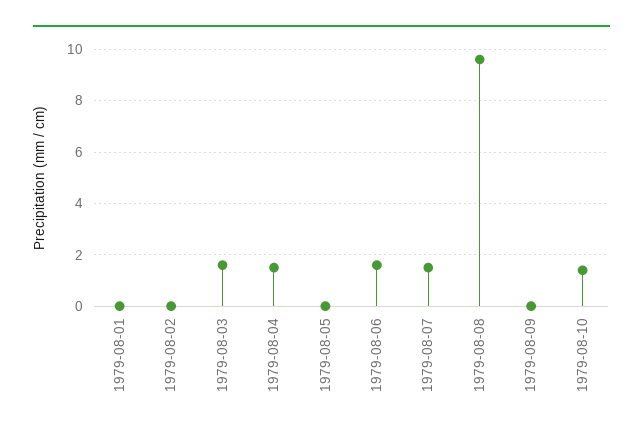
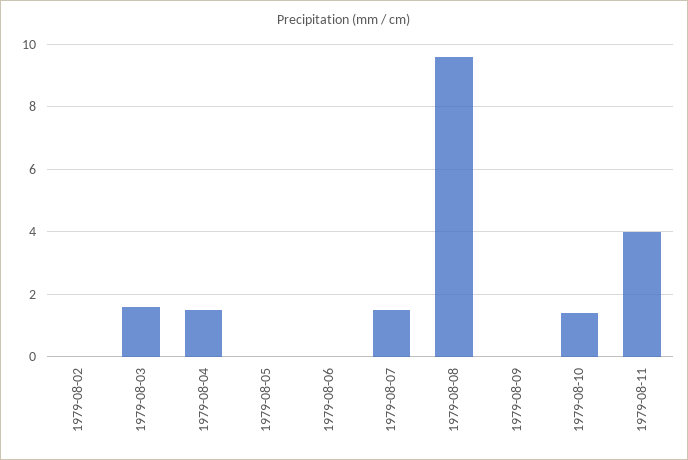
1979-08-01: 0 -> none
1979-08-06: 1.5 -> 0
1979-08-11: none -> 4

